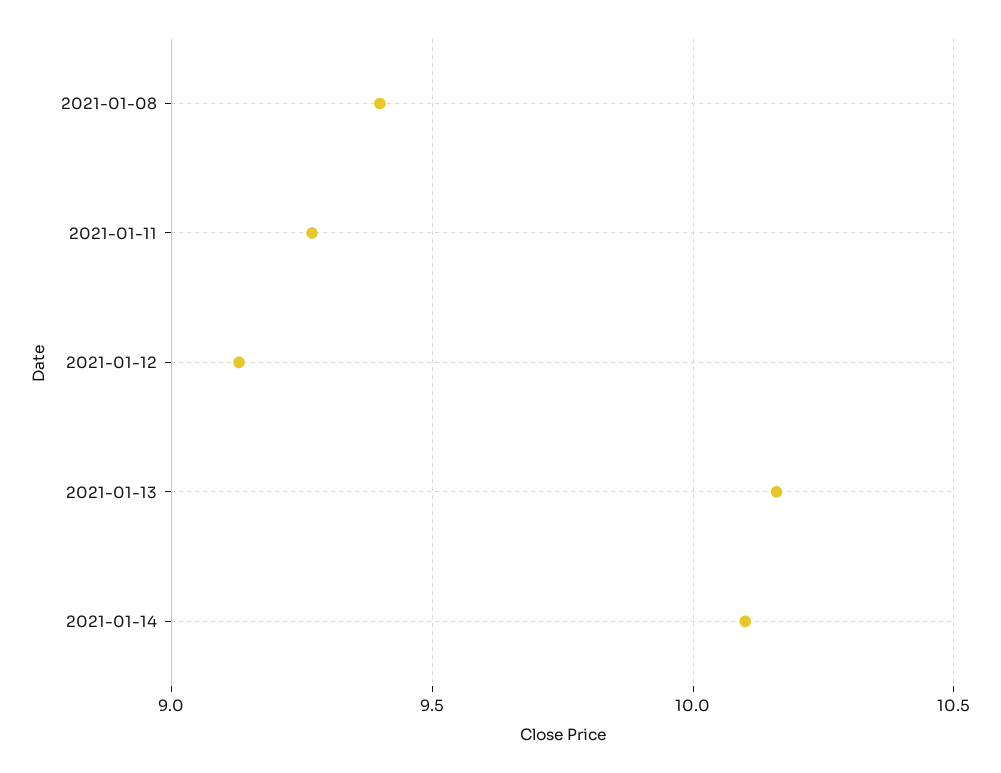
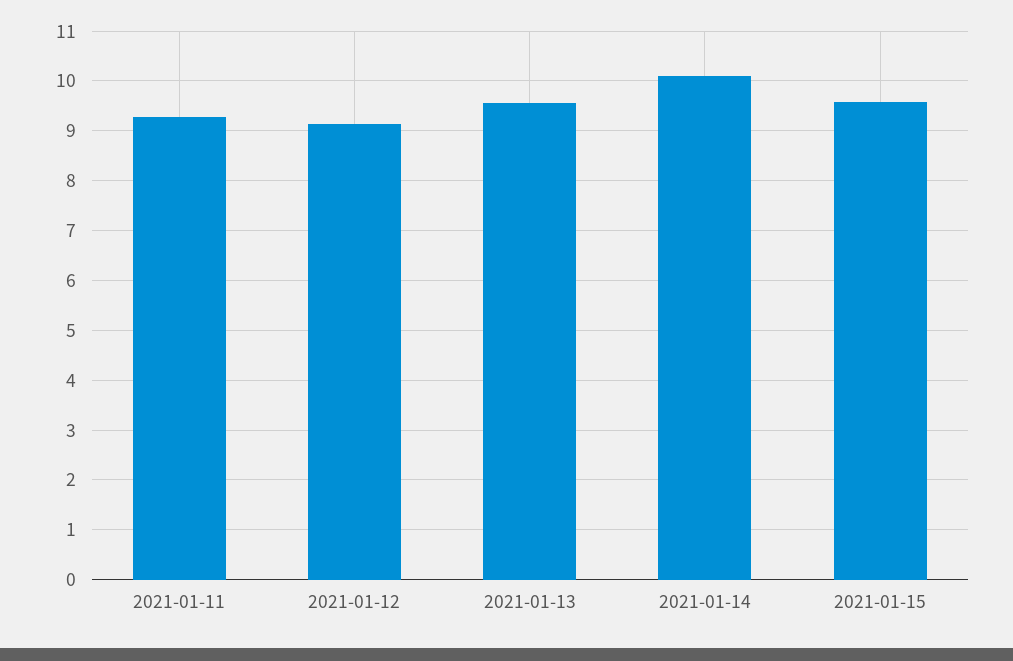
2021-01-08: 9.4 -> none
2021-01-13: 10.15 -> 9.6
2021-01-15: none -> 9.6

